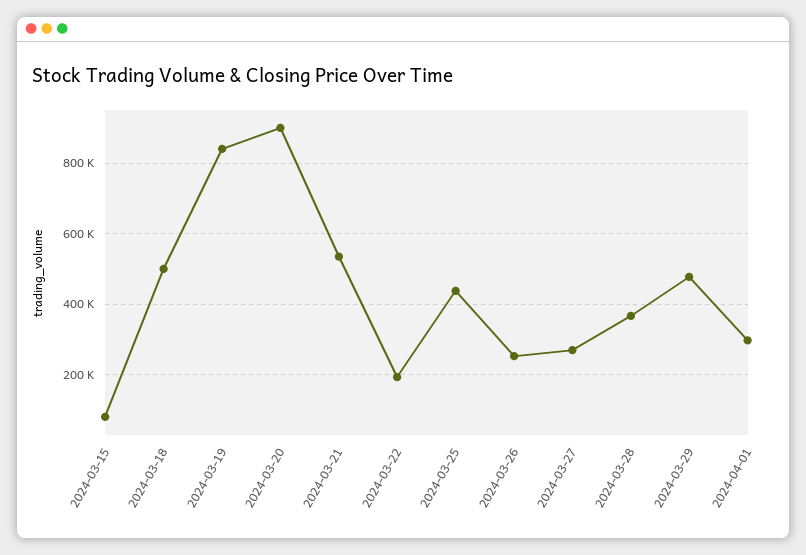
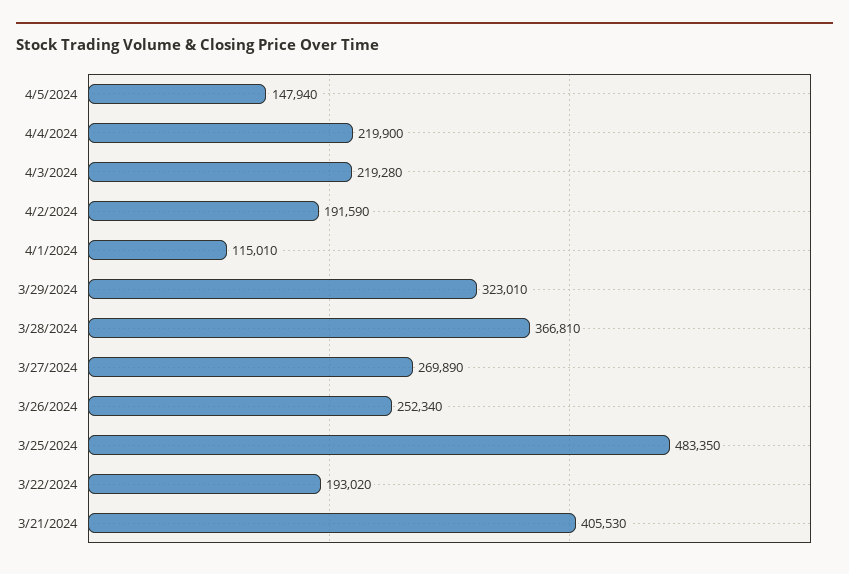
2024-03-15: 80000 -> none
2024-03-18: 500000 -> none
2024-03-19: 840000 -> none
2024-03-20: 900000 -> none
2024-03-21: 540000 -> 405530
2024-03-25: 440000 -> 483350
2024-03-29: 480000 -> 323010
2024-04-01: 300000 -> 115010
4/5/2024: none -> 147940
4/4/2024: none -> 219900
4/3/2024: none -> 219280
4/2/2024: none -> 191590

